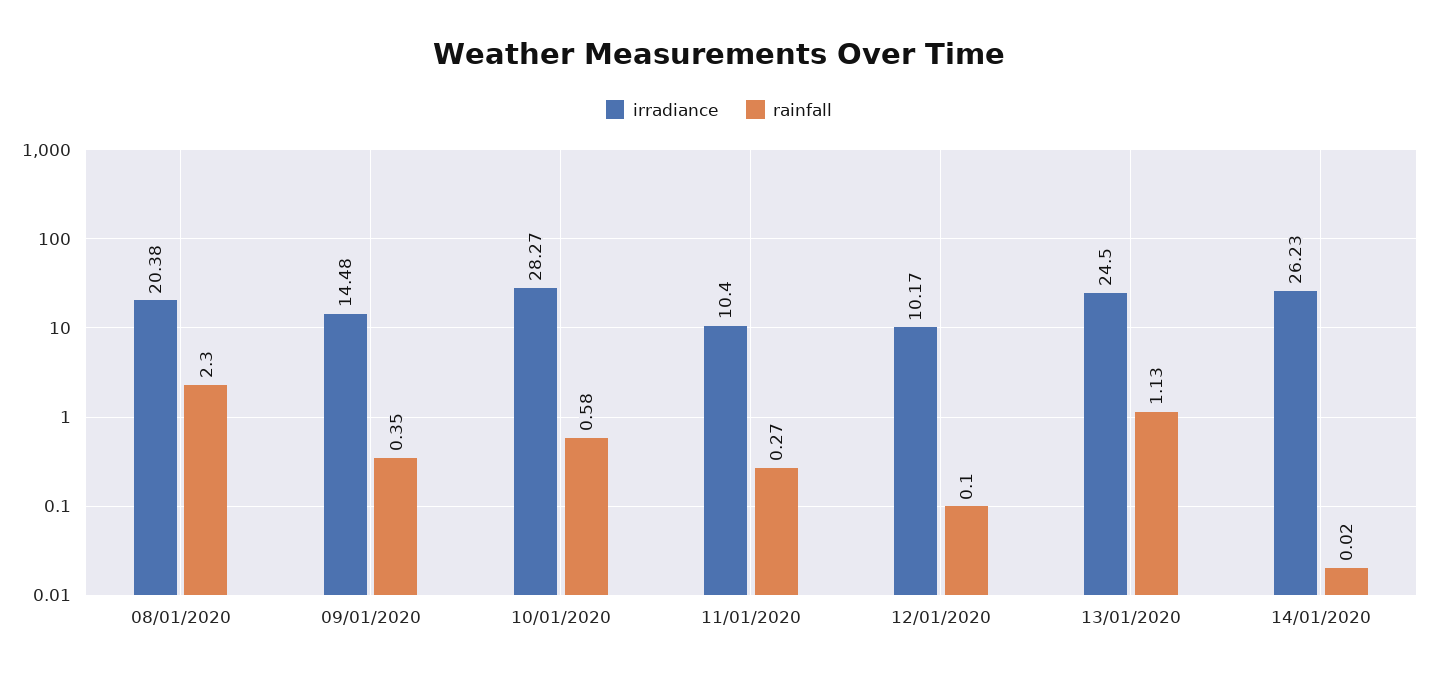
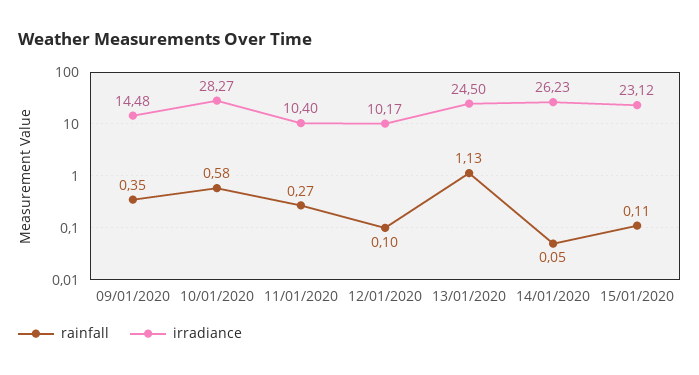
irradiance, 08/01/2020: 20.38 -> none
rainfall, 08/01/2020: 2.3 -> none
rainfall, 14/01/2020: 0.02 -> 0.05
rainfall, 15/01/2020: none -> 0.11
irradiance, 15/01/2020: none -> 23.12

